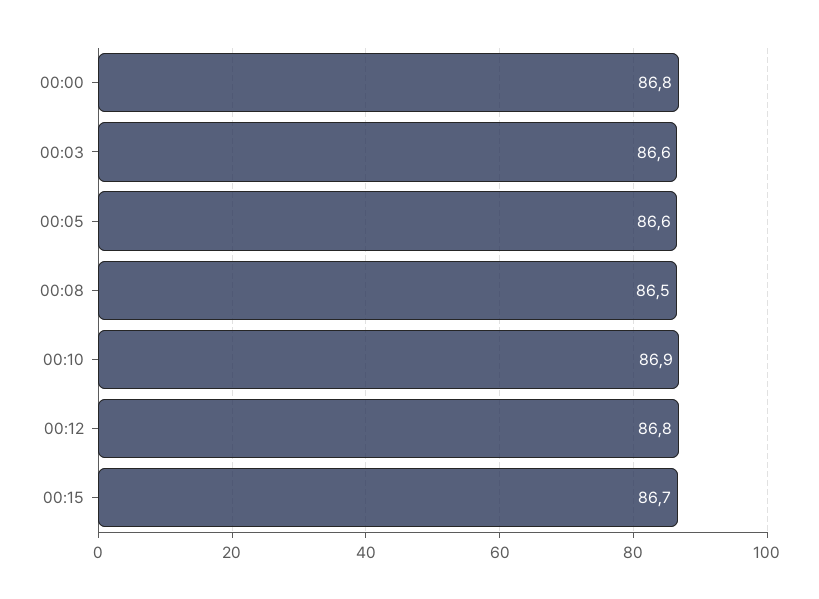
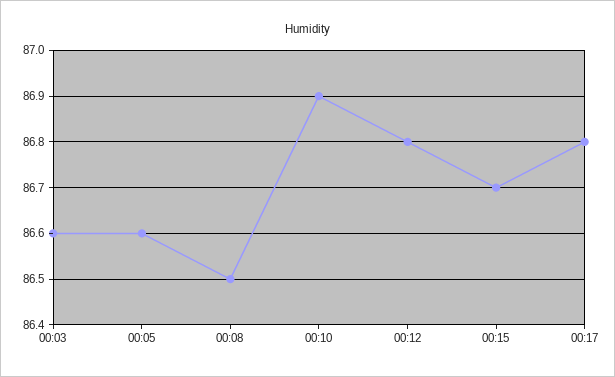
00:00: 86.8 -> none
00:17: none -> 86.8

